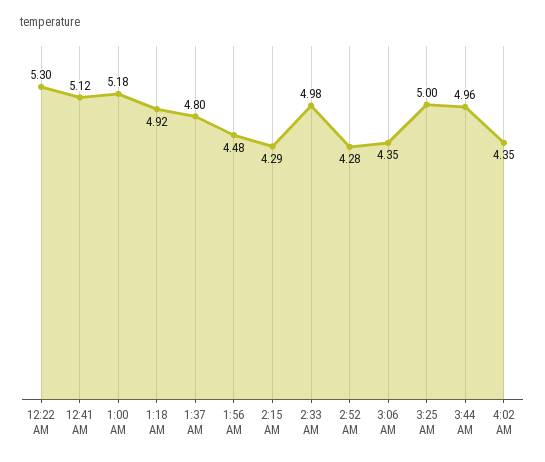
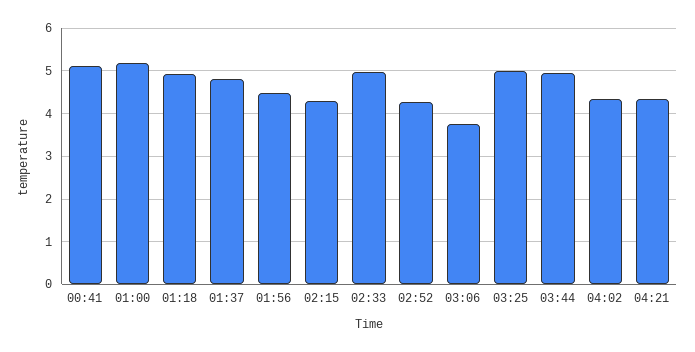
12:22 AM: 5.3 -> none
3:06 AM: 4.35 -> 3.8
04:21: none -> 4.4

